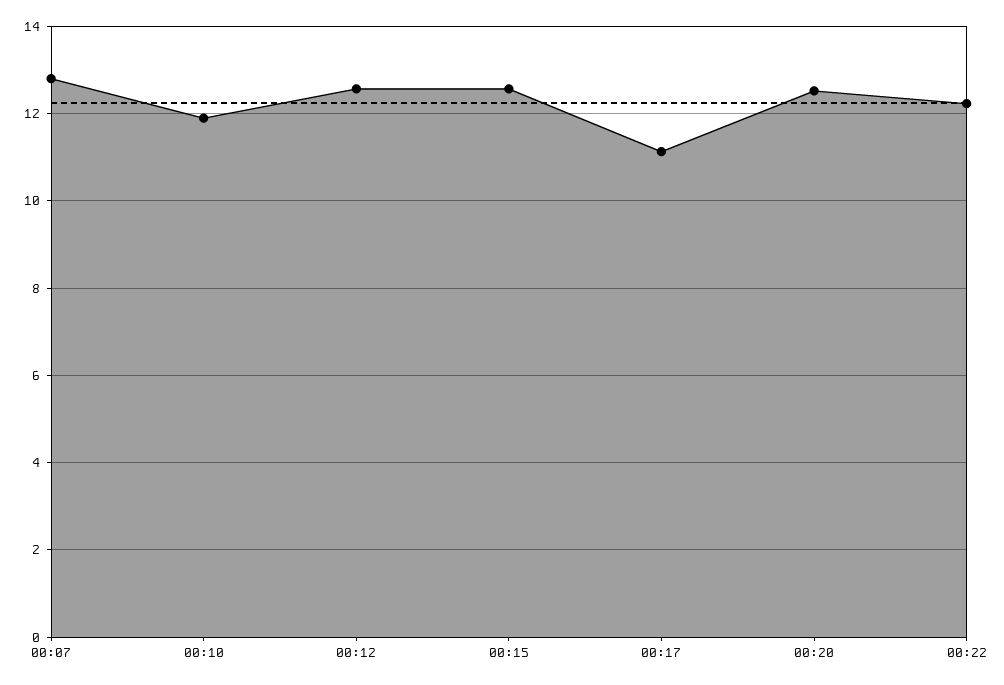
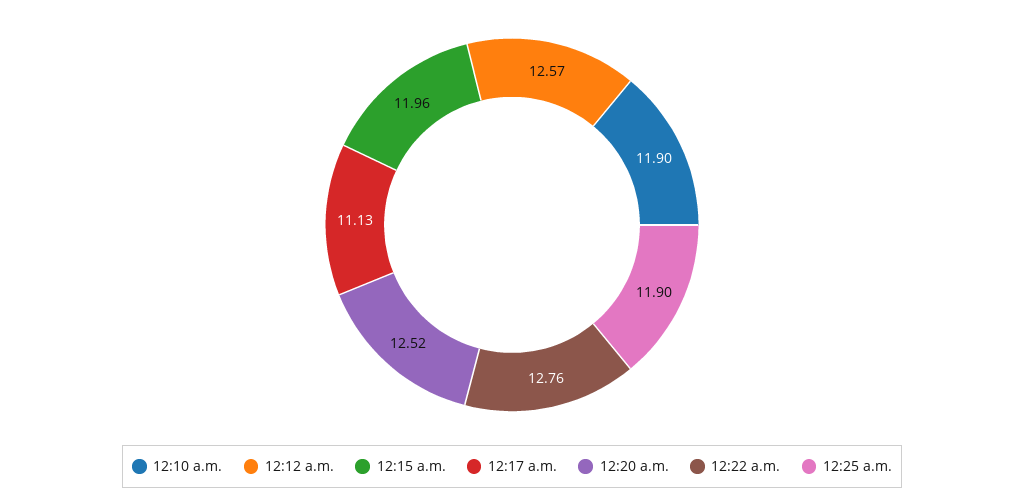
00:07: 12.8 -> none
00:15: 12.6 -> 11.96
00:22: 12.2 -> 12.76
12:25 a.m.: none -> 11.9

